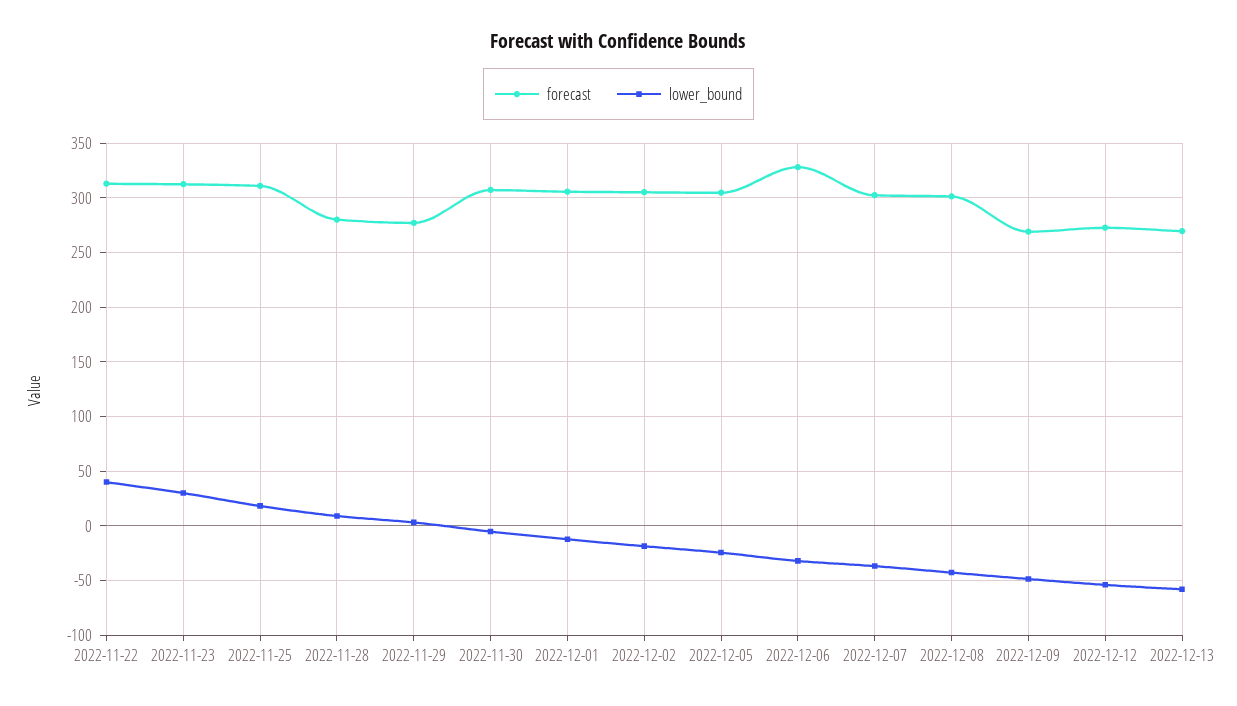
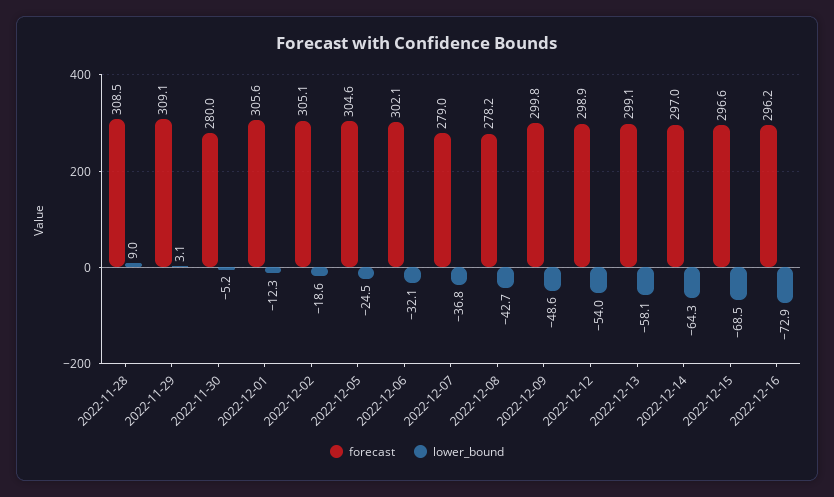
forecast, 2022-11-22: 310 -> none
lower_bound, 2022-11-22: 40 -> none
forecast, 2022-11-23: 310 -> none
lower_bound, 2022-11-23: 30 -> none
forecast, 2022-11-25: 310 -> none
lower_bound, 2022-11-25: 20 -> none
forecast, 2022-11-28: 280 -> 308.5
forecast, 2022-11-29: 280 -> 309.1
forecast, 2022-11-30: 310 -> 280
forecast, 2022-12-06: 330 -> 302.1
forecast, 2022-12-07: 300 -> 279
forecast, 2022-12-08: 300 -> 278.2
forecast, 2022-12-09: 270 -> 299.8
forecast, 2022-12-12: 270 -> 298.9
forecast, 2022-12-13: 270 -> 299.1
forecast, 2022-12-14: none -> 297
lower_bound, 2022-12-14: none -> -64.3
forecast, 2022-12-15: none -> 296.6
lower_bound, 2022-12-15: none -> -68.5
forecast, 2022-12-16: none -> 296.2
lower_bound, 2022-12-16: none -> -72.9

